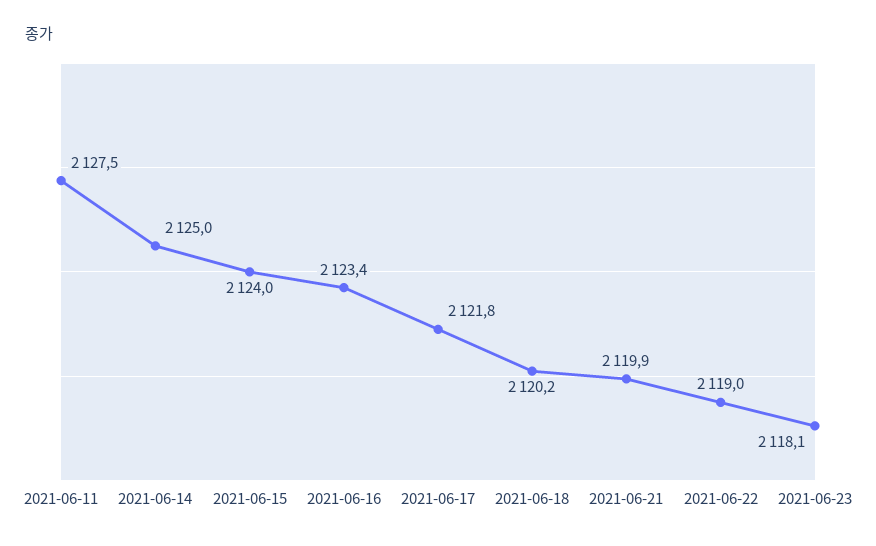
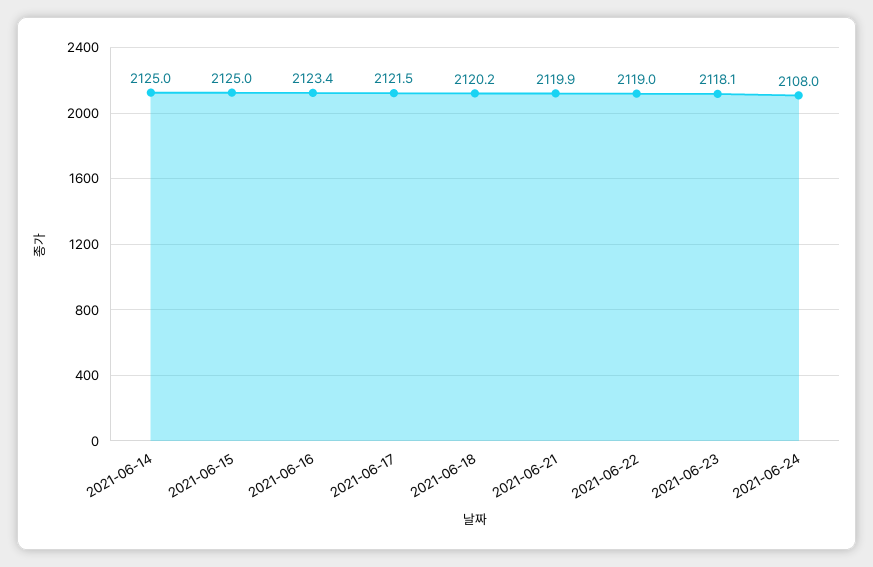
2021-06-11: 2127.5 -> none
2021-06-15: 2124 -> 2125
2021-06-17: 2121.8 -> 2121.5
2021-06-24: none -> 2108

